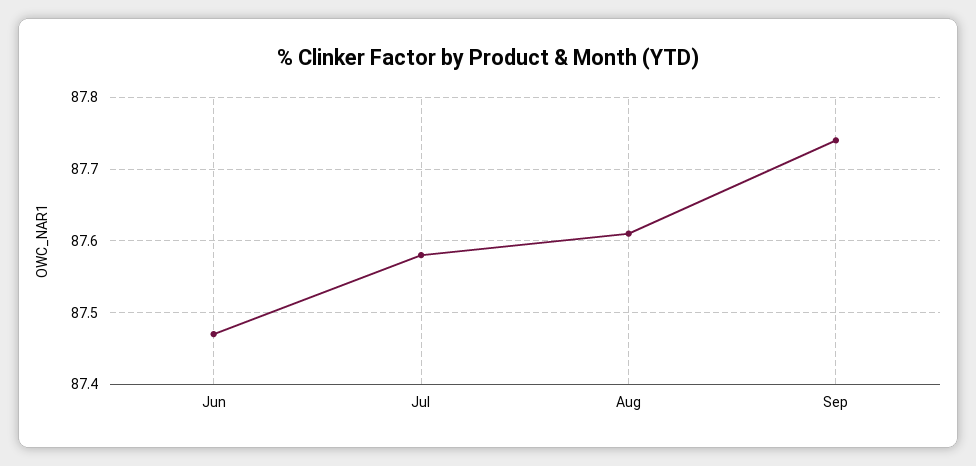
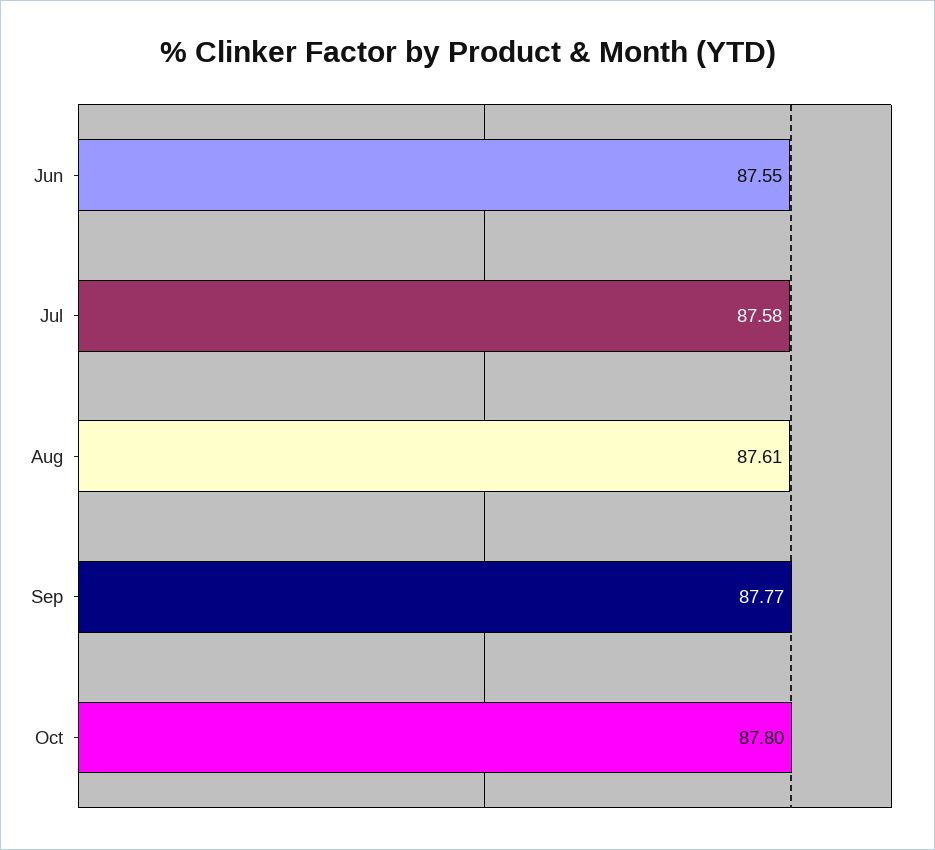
Jun: 87.47 -> 87.55
Sep: 87.74 -> 87.77
Oct: none -> 87.8

